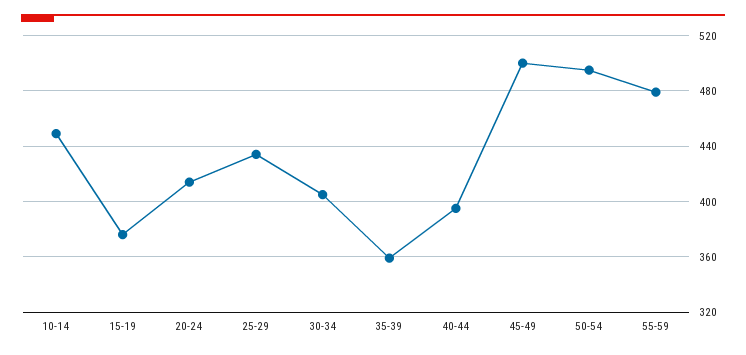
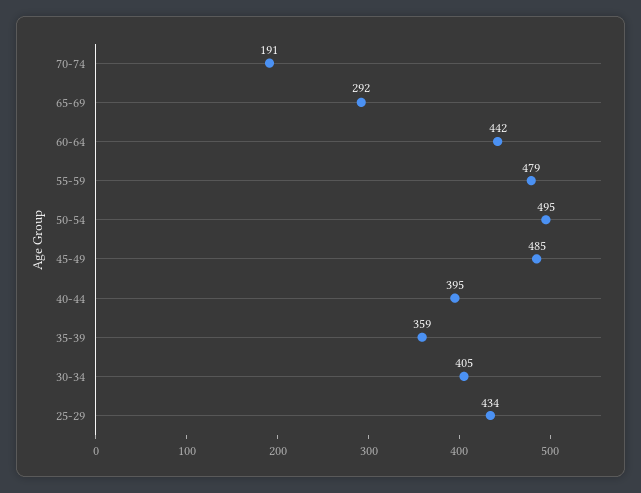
10-14: 450 -> none
15-19: 375 -> none
20-24: 415 -> none
45-49: 500 -> 485
70-74: none -> 191
65-69: none -> 292
60-64: none -> 442

